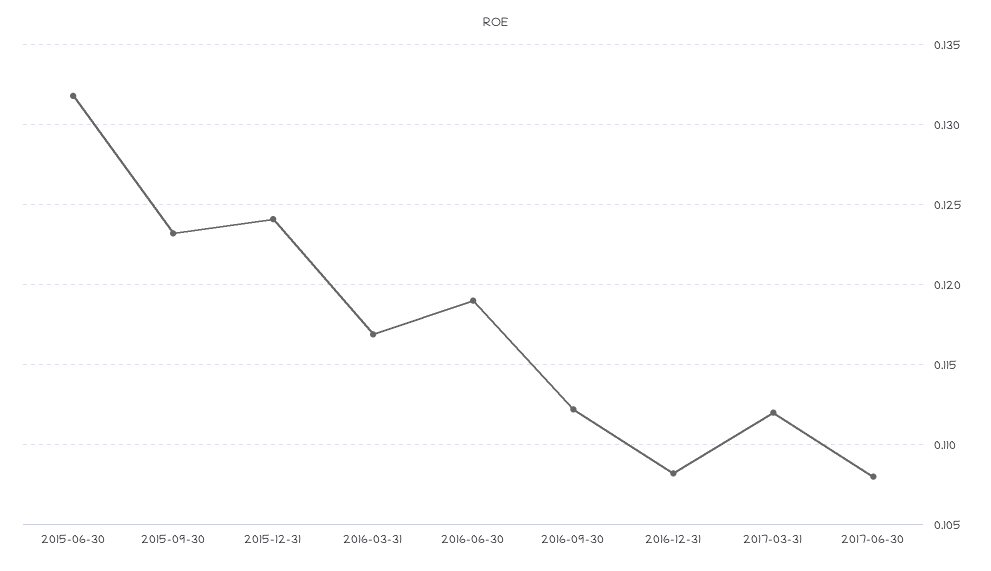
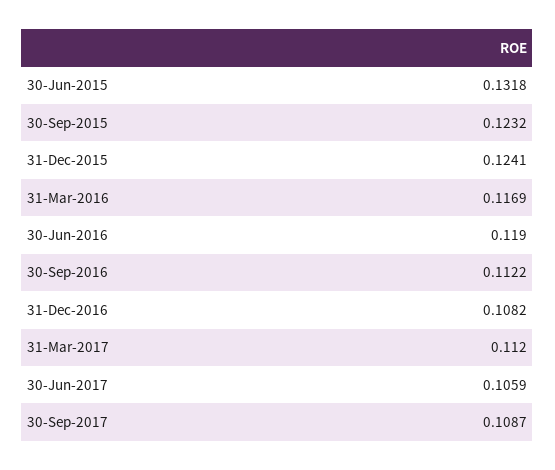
2017-06-30: 0.108 -> 0.1059
30-Sep-2017: none -> 0.1087

